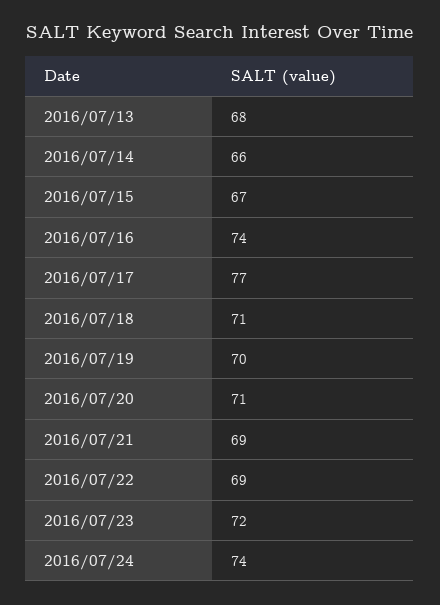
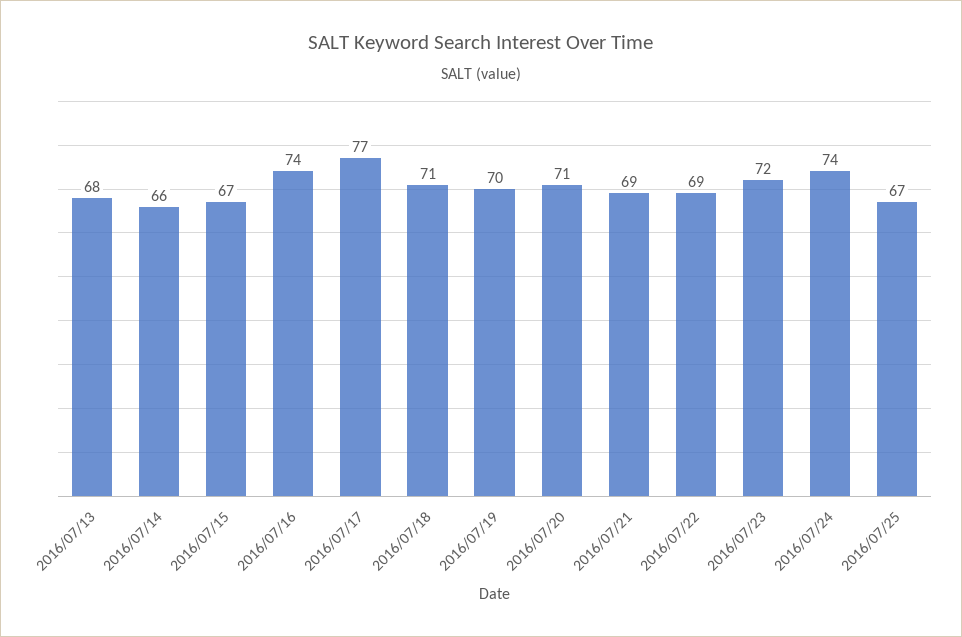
2016/07/25: none -> 67

